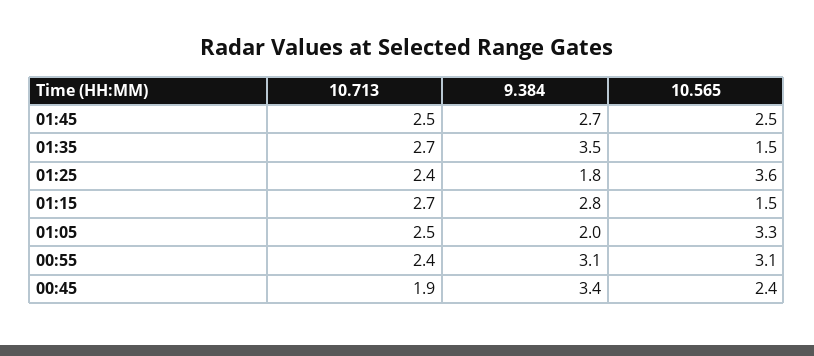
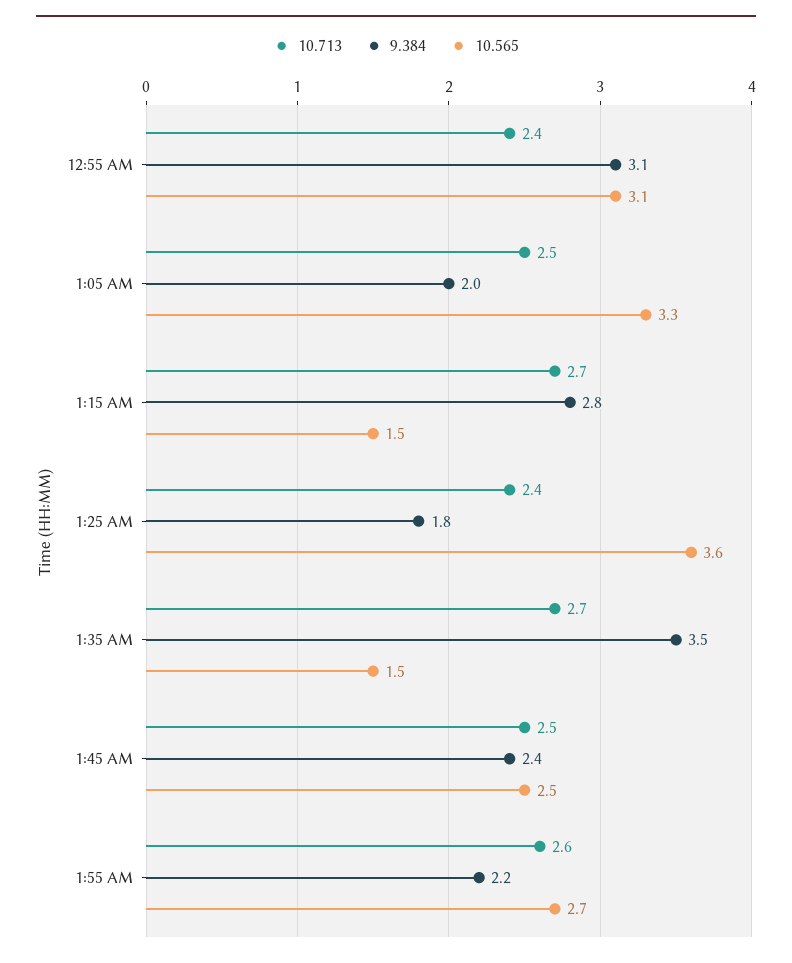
9.384, 01:45: 2.7 -> 2.4
10.713, 00:45: 1.9 -> none
9.384, 00:45: 3.4 -> none
10.565, 00:45: 2.4 -> none
10.713, 1:55 AM: none -> 2.6
9.384, 1:55 AM: none -> 2.2
10.565, 1:55 AM: none -> 2.7

